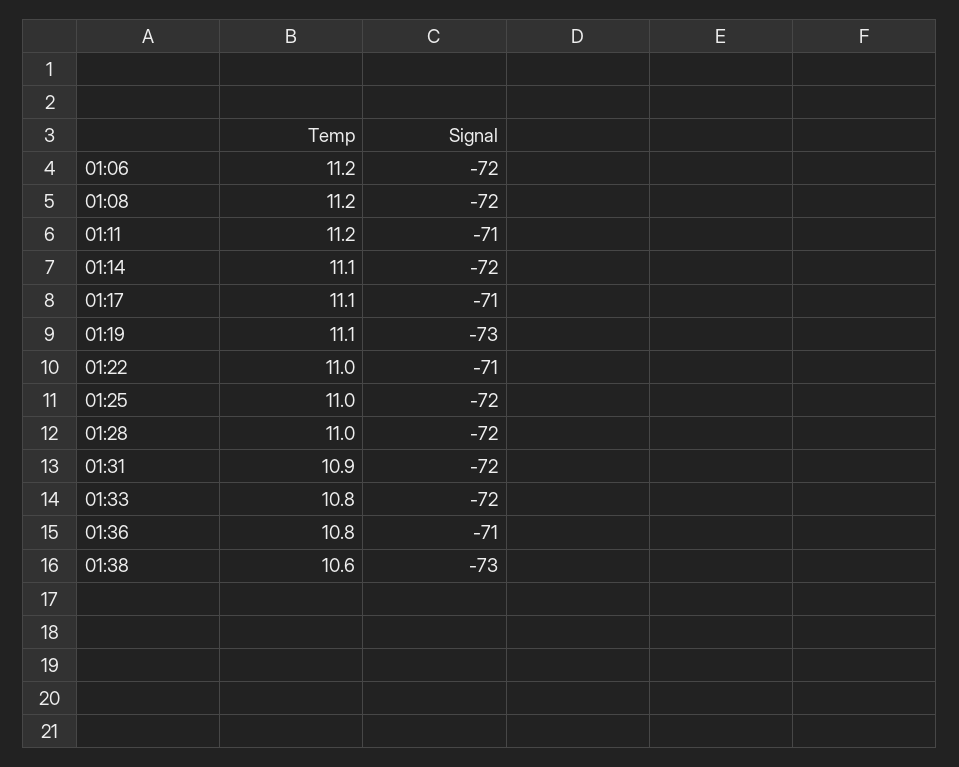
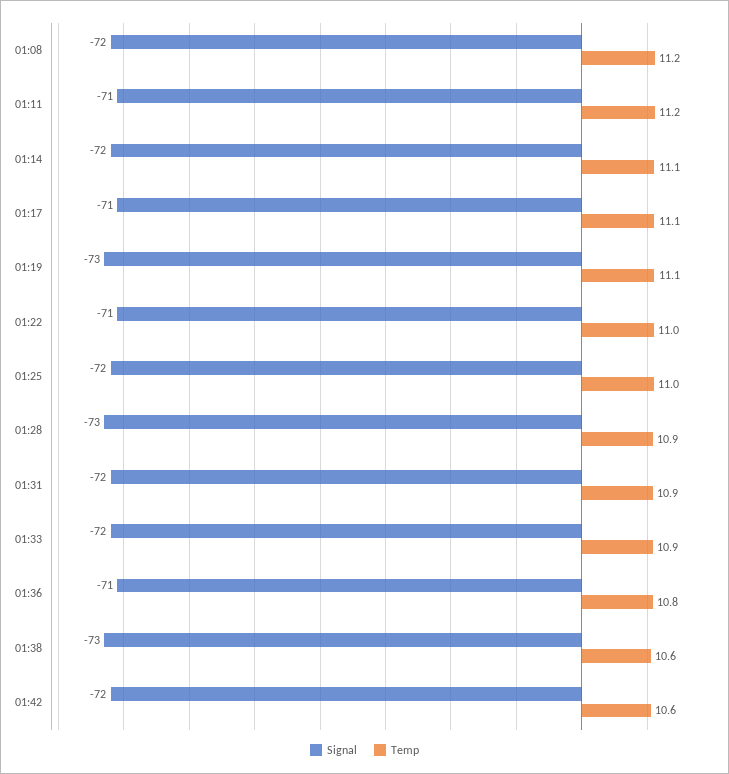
Temp, 01:06: 11.2 -> none
Signal, 01:06: -72 -> none
Temp, 01:28: 11 -> 10.9
Signal, 01:28: -72 -> -73
Temp, 01:33: 10.8 -> 10.9
Signal, 01:42: none -> -72
Temp, 01:42: none -> 10.6

